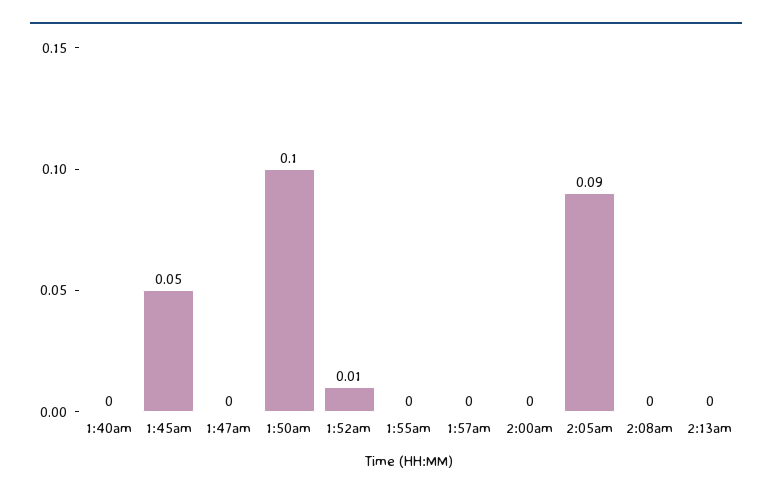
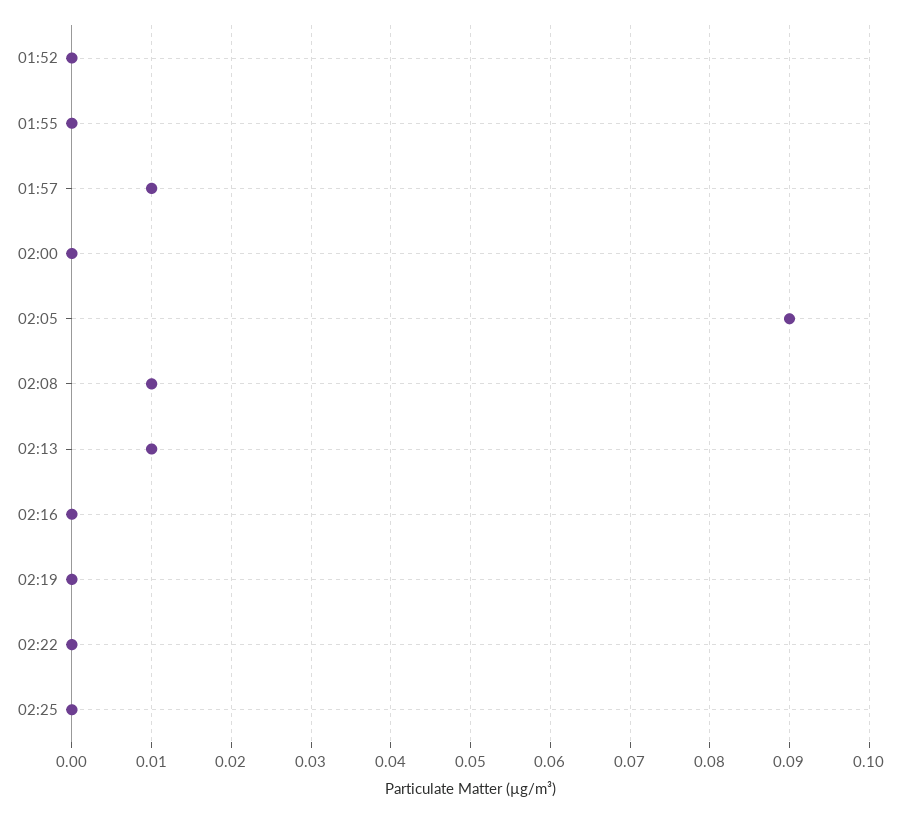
1:40am: 0 -> none
1:45am: 0.05 -> none
1:47am: 0 -> none
1:50am: 0.1 -> none
1:52am: 0.01 -> 0
1:57am: 0 -> 0.01
2:08am: 0 -> 0.01
2:13am: 0 -> 0.01
02:16: none -> 0
02:19: none -> 0
02:22: none -> 0
02:25: none -> 0

